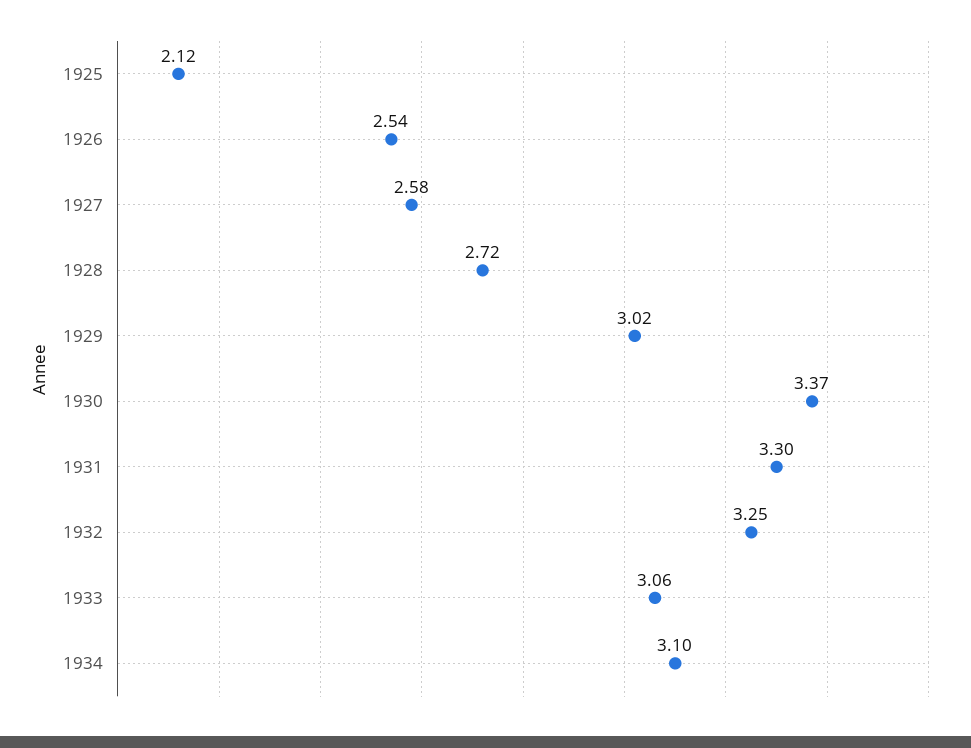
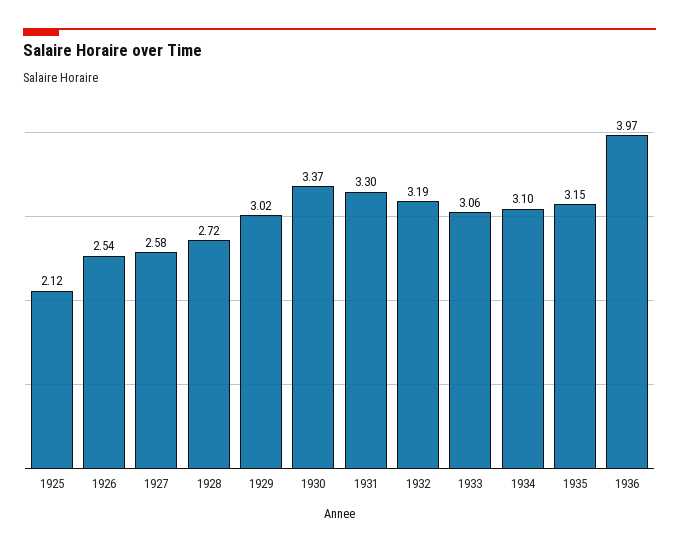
1932: 3.25 -> 3.19
1935: none -> 3.15
1936: none -> 3.97

